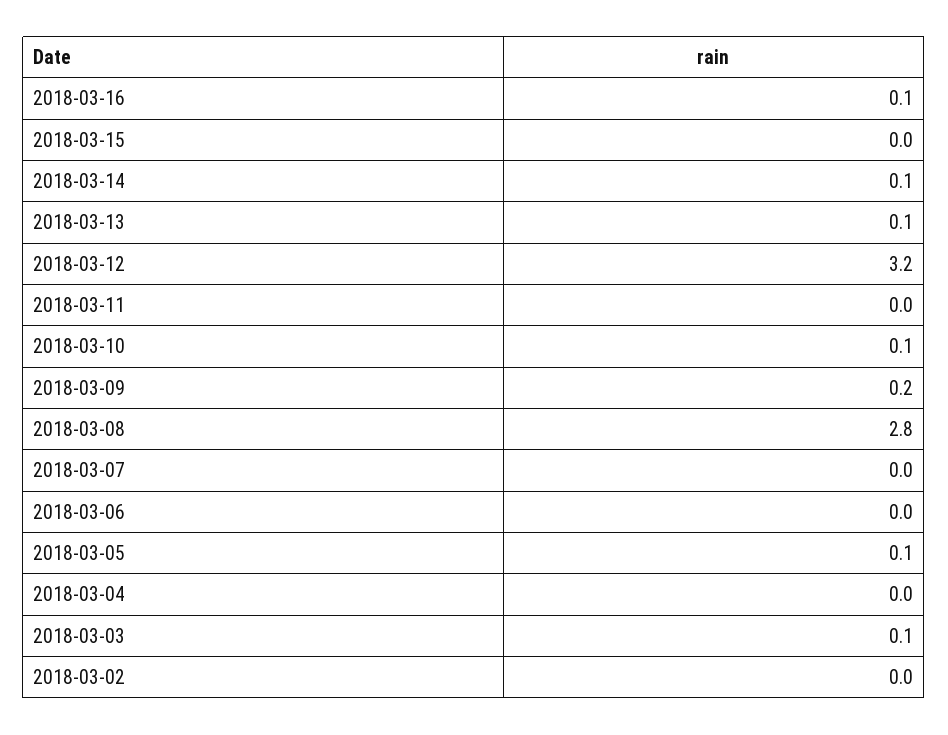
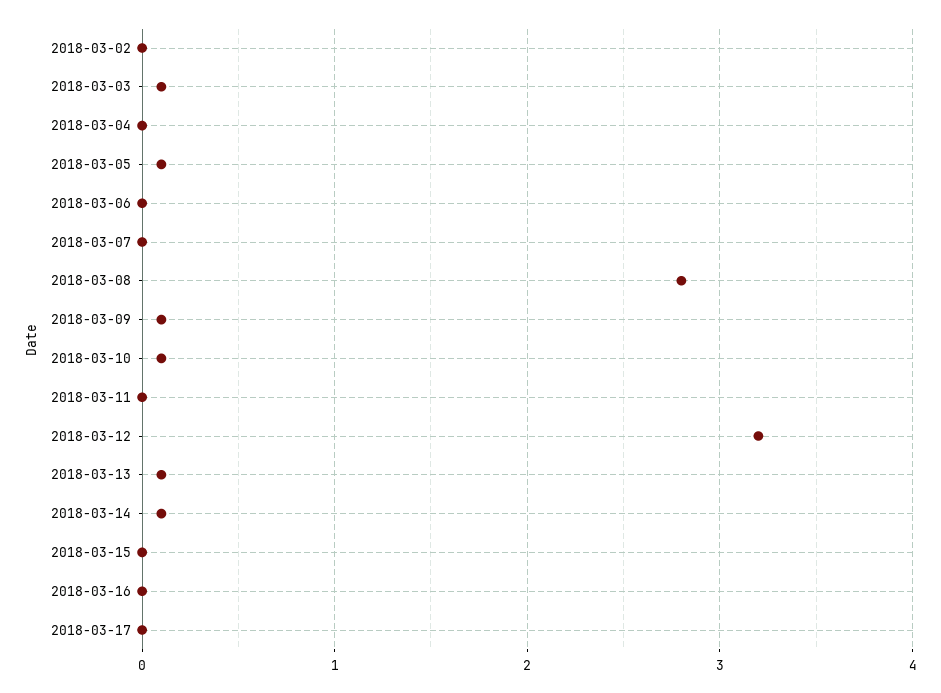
2018-03-16: 0.1 -> 0
2018-03-09: 0.2 -> 0.1
2018-03-17: none -> 0

